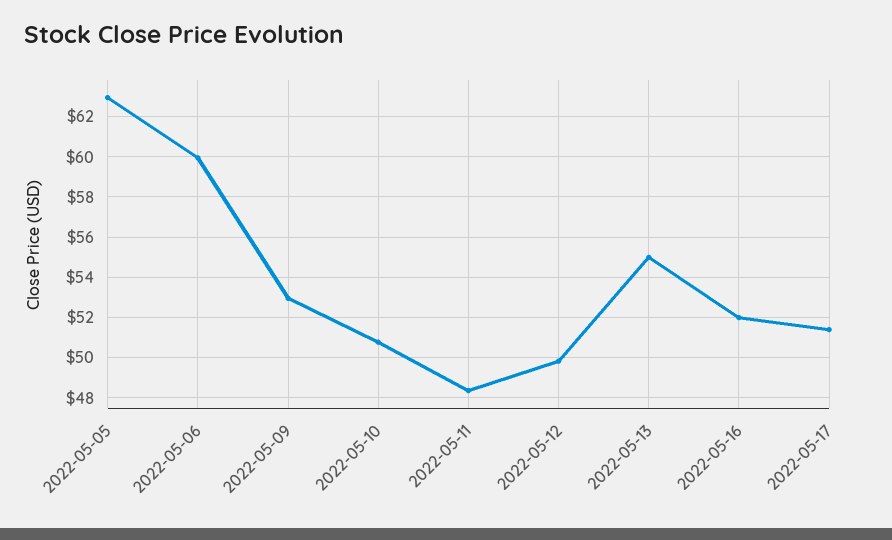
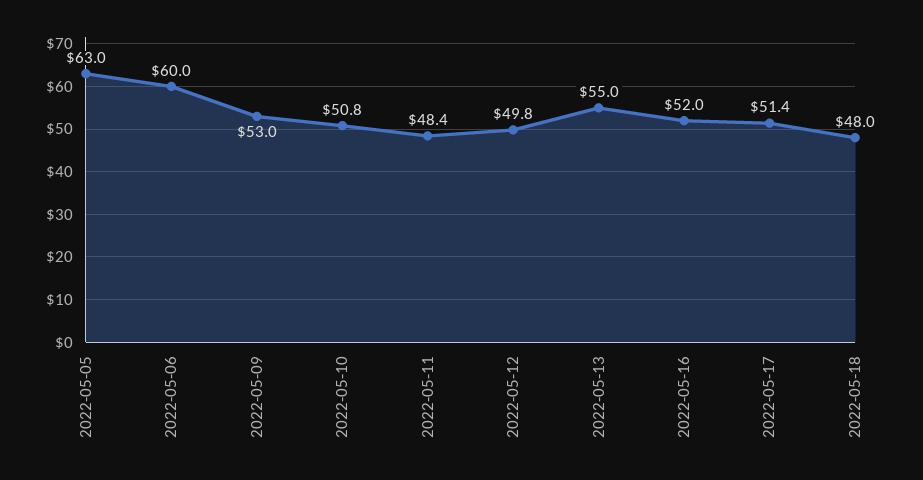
2022-05-18: none -> 48

